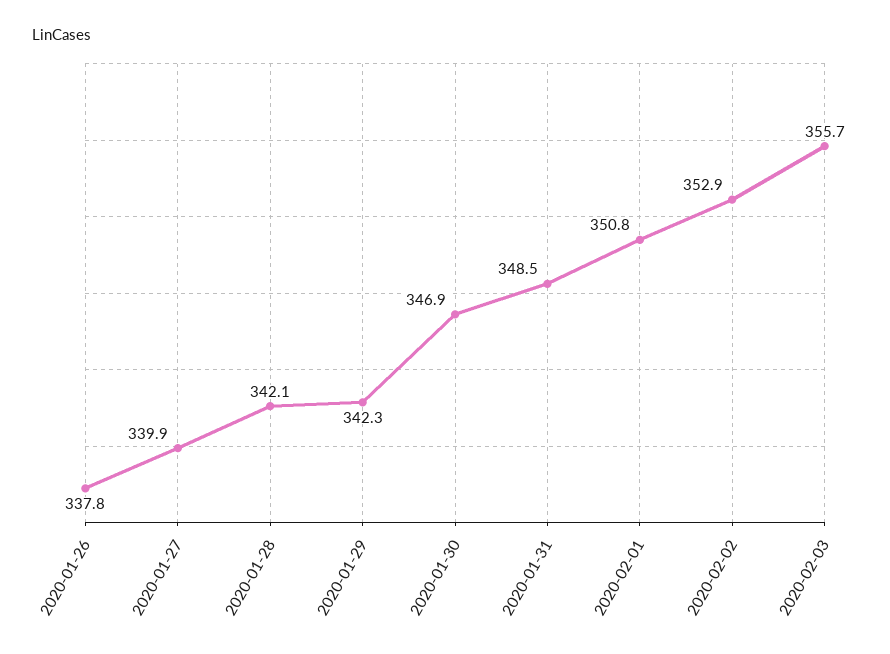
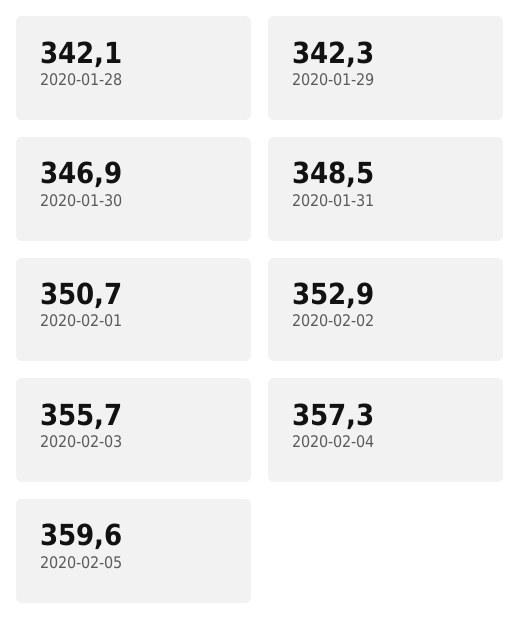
2020-01-26: 337.8 -> none
2020-01-27: 339.9 -> none
2020-02-01: 350.8 -> 350.7
2020-02-04: none -> 357.3
2020-02-05: none -> 359.6

